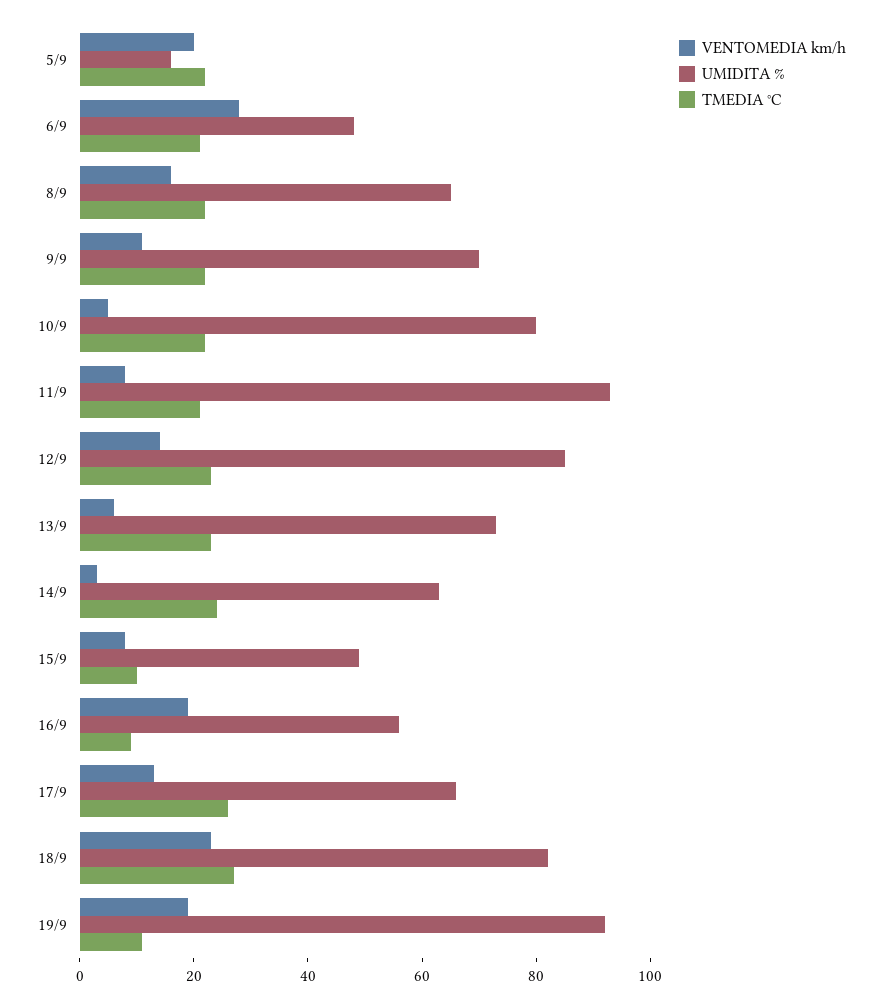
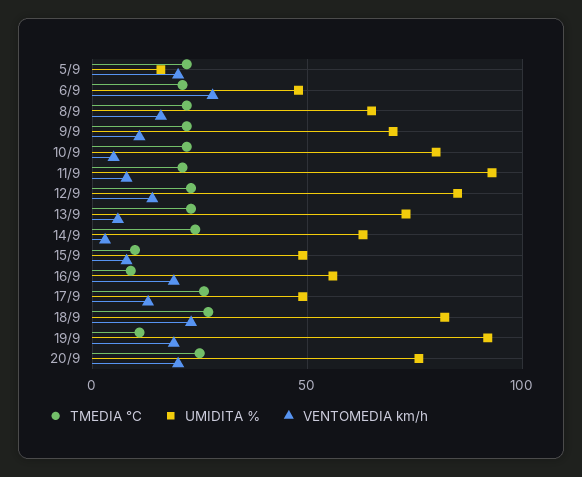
UMIDITA %, 17/9: 65 -> 50
TMEDIA °C, 20/9: none -> 25
UMIDITA %, 20/9: none -> 75
VENTOMEDIA km/h, 20/9: none -> 20

